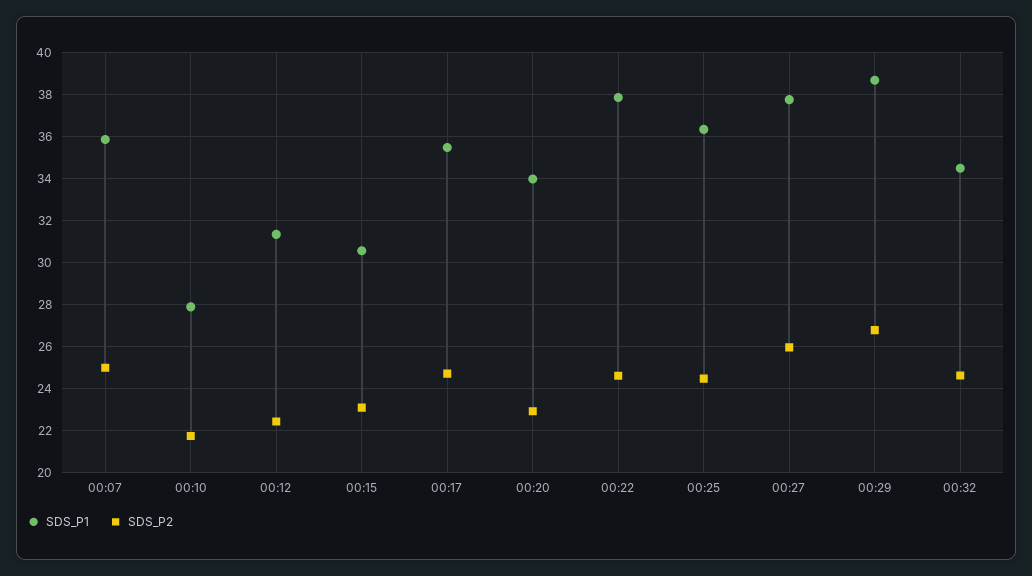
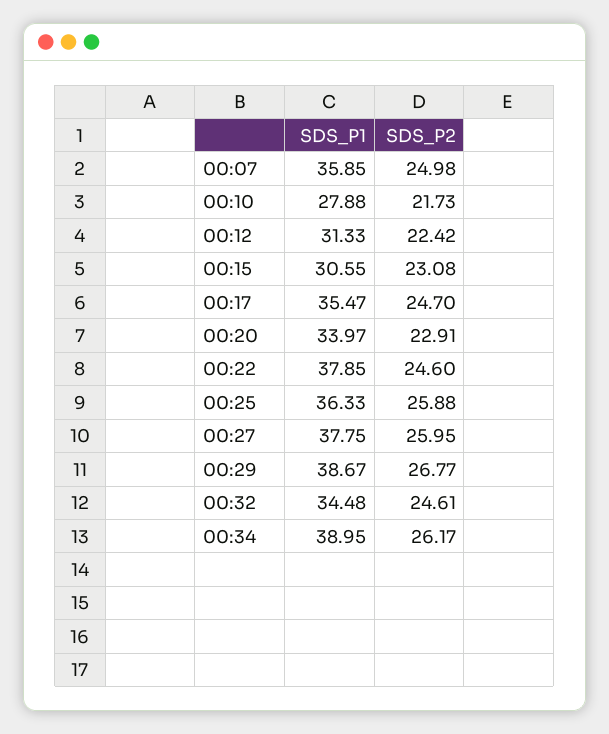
SDS_P2, 00:25: 24.5 -> 25.88
SDS_P1, 00:34: none -> 38.95
SDS_P2, 00:34: none -> 26.17

